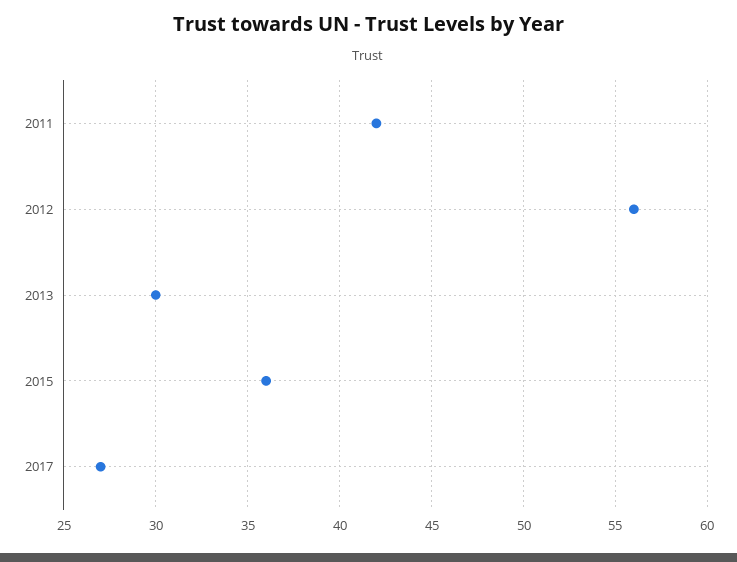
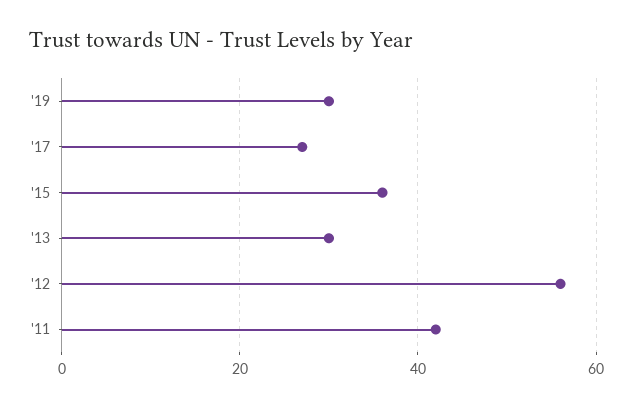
'19: none -> 30

